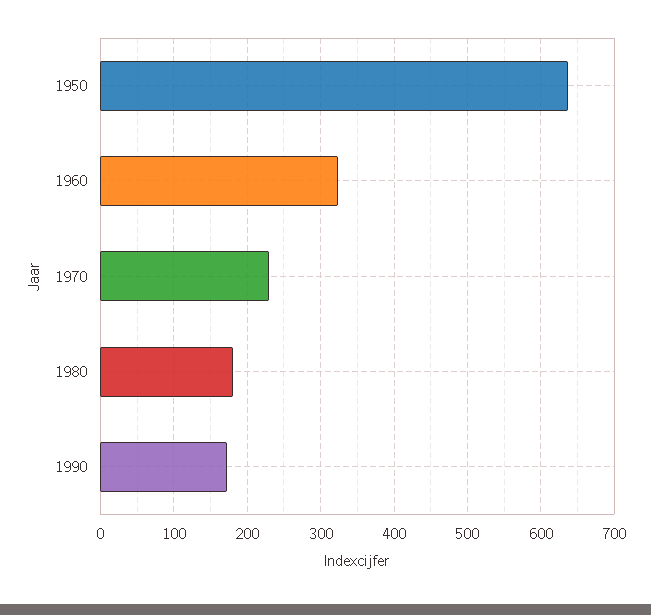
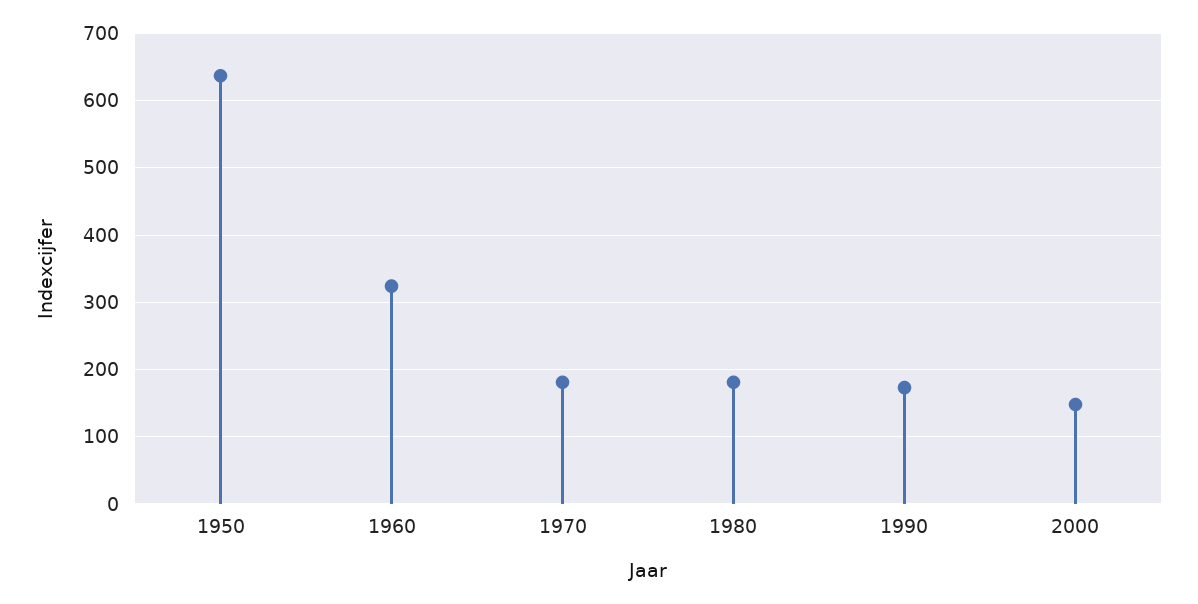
1970: 230 -> 180
2000: none -> 150

